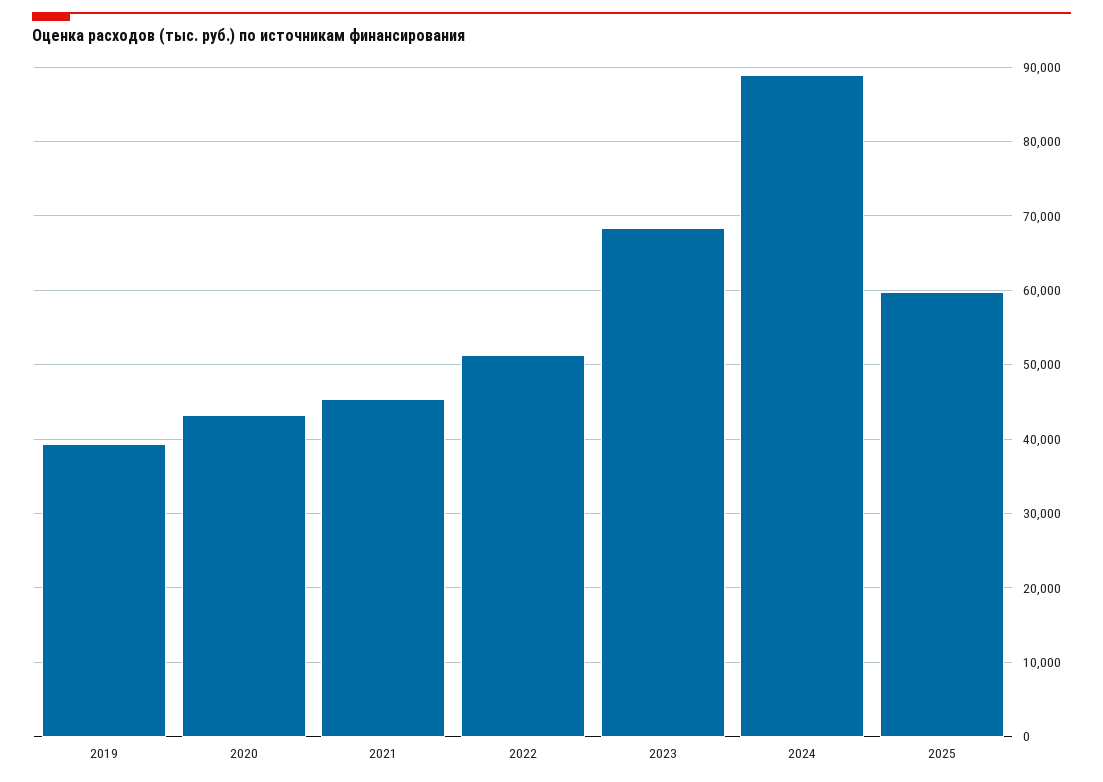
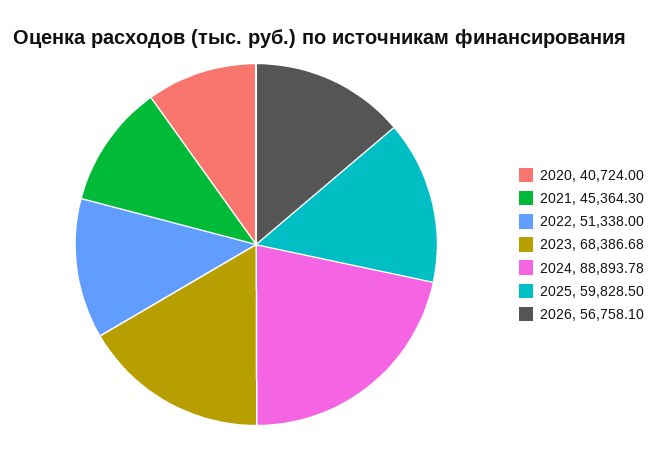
2019: 39000 -> none
2020: 43000 -> 40724
2026: none -> 56758.1

